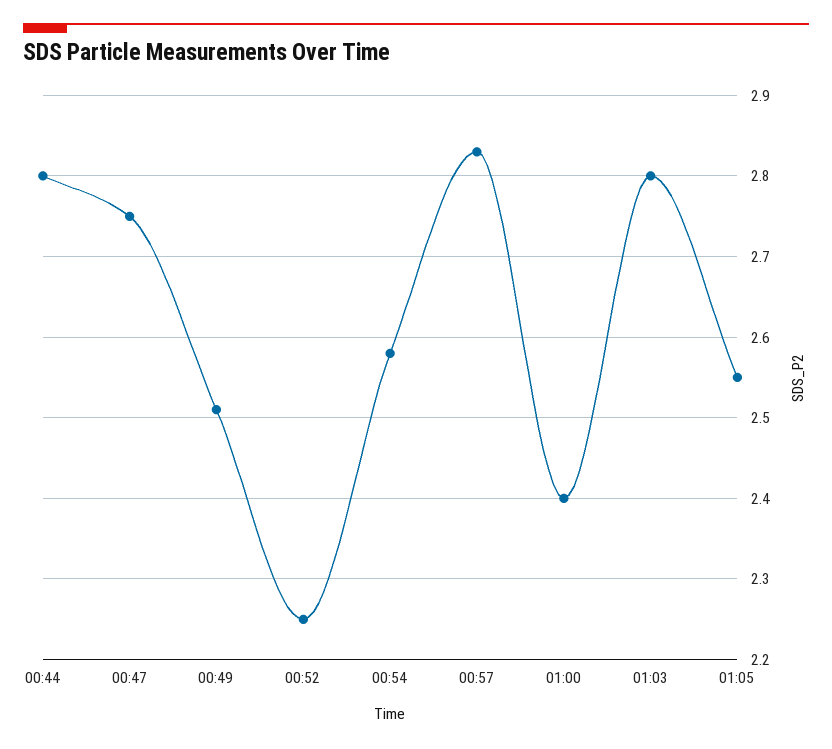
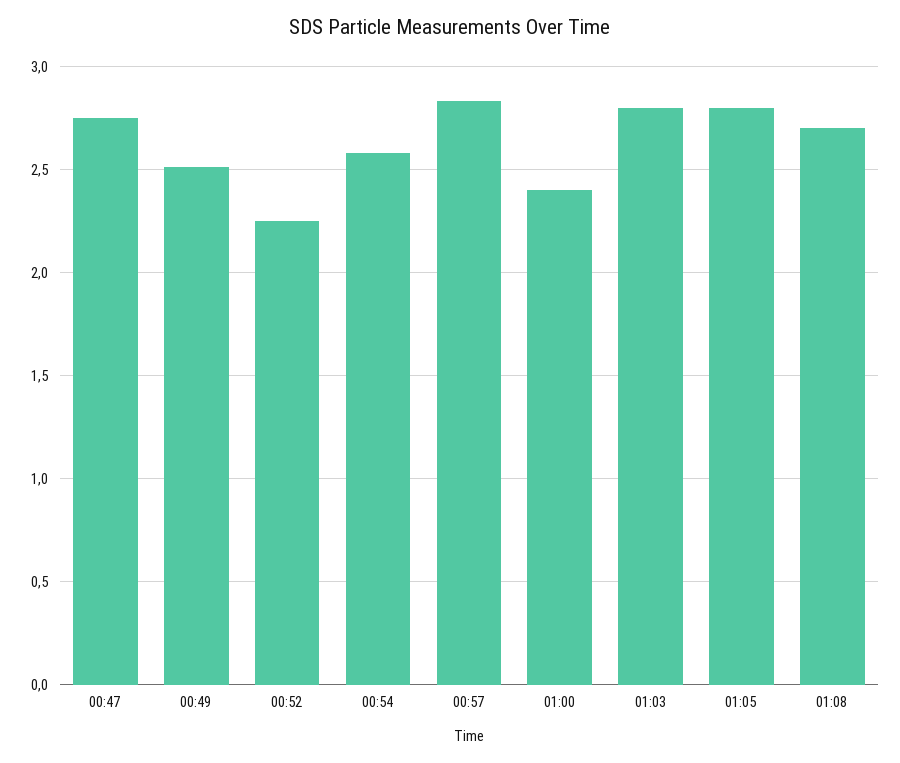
00:44: 2.8 -> none
01:05: 2.55 -> 2.8
01:08: none -> 2.7

